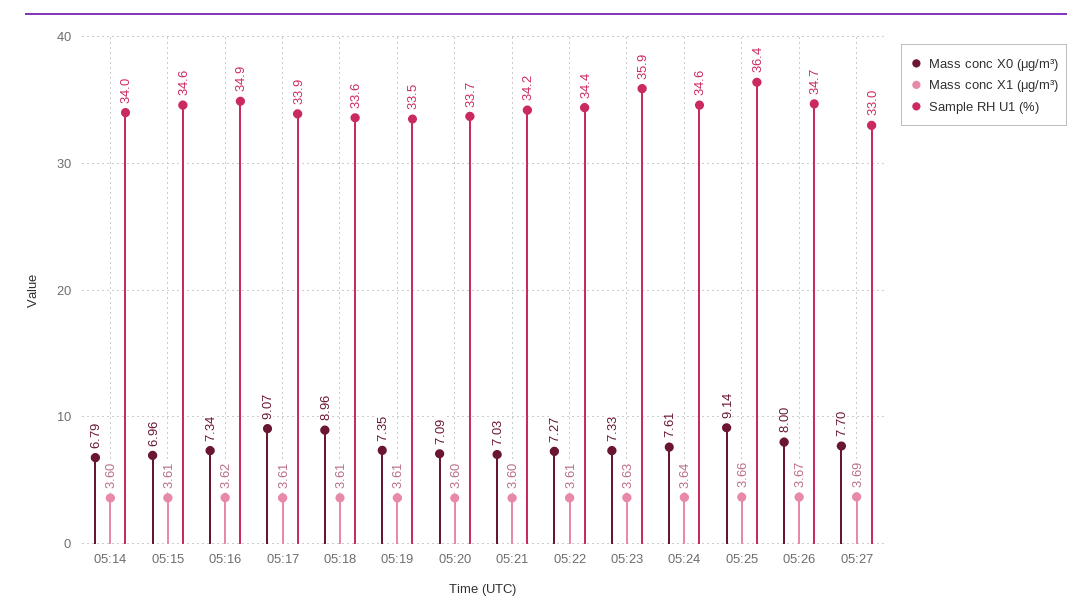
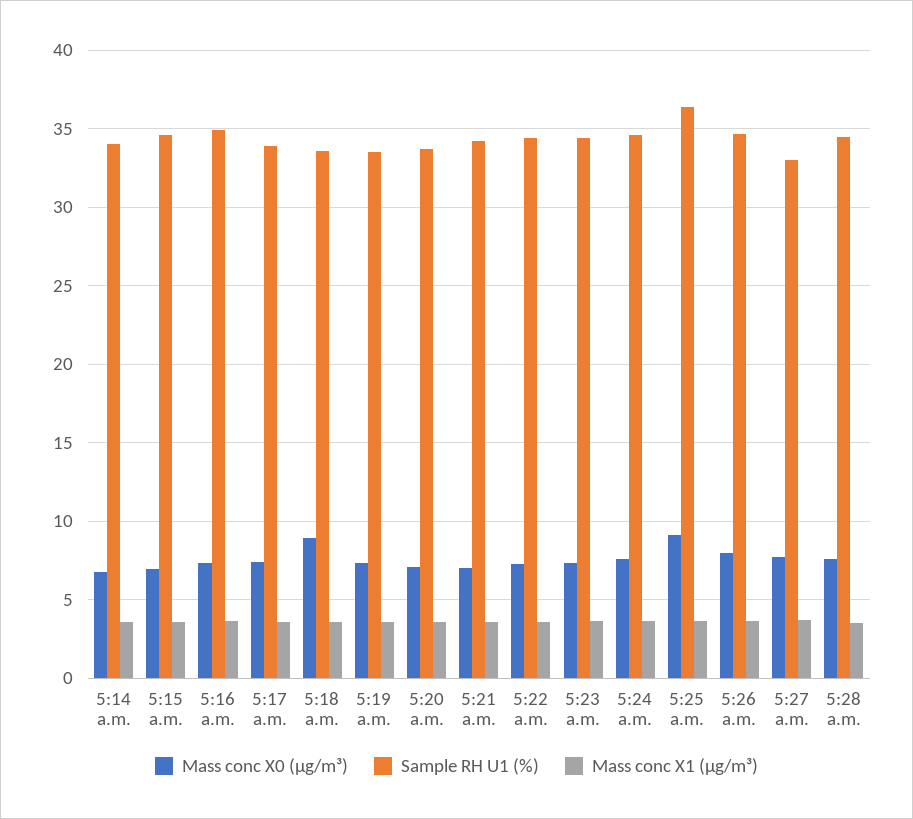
Mass conc X0 (μg/m³), 05:17: 9.07 -> 7.5
Sample RH U1 (%), 05:23: 35.9 -> 34.5
Mass conc X0 (μg/m³), 5:28 a.m.: none -> 7.5
Sample RH U1 (%), 5:28 a.m.: none -> 34.5
Mass conc X1 (μg/m³), 5:28 a.m.: none -> 3.5

